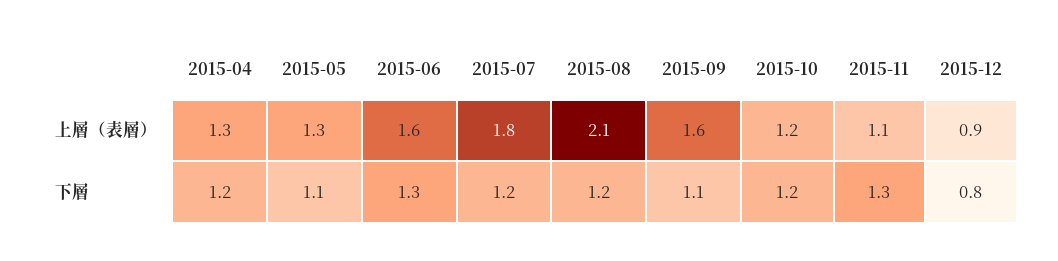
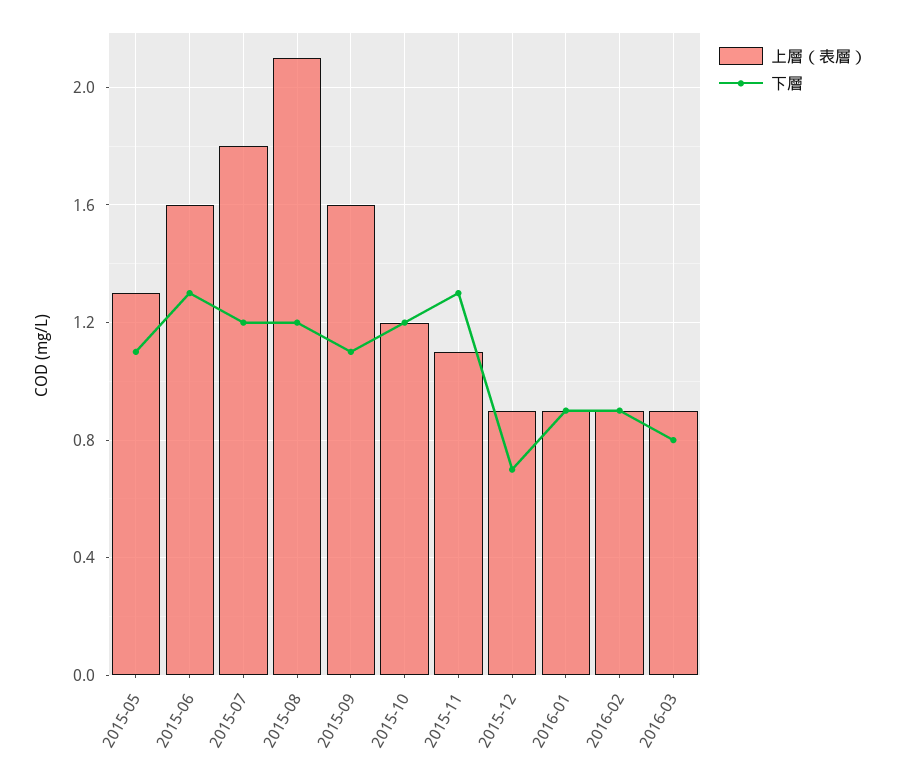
上層（表層）, 2015-04: 1.3 -> none
下層, 2015-04: 1.2 -> none
下層, 2015-12: 0.8 -> 0.7
上層（表層）, 2016-01: none -> 0.9
下層, 2016-01: none -> 0.9
上層（表層）, 2016-02: none -> 0.9
下層, 2016-02: none -> 0.9
上層（表層）, 2016-03: none -> 0.9
下層, 2016-03: none -> 0.8

